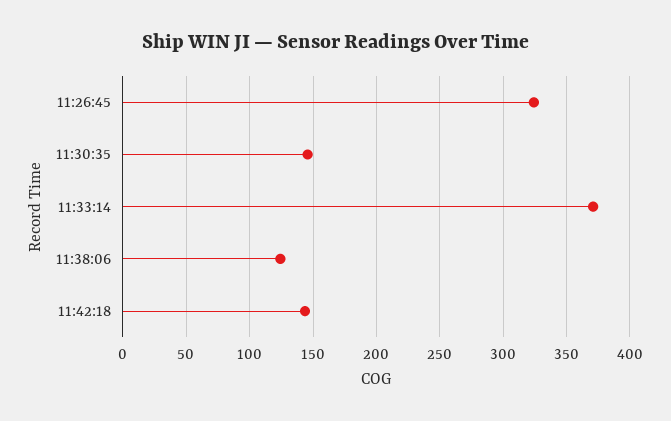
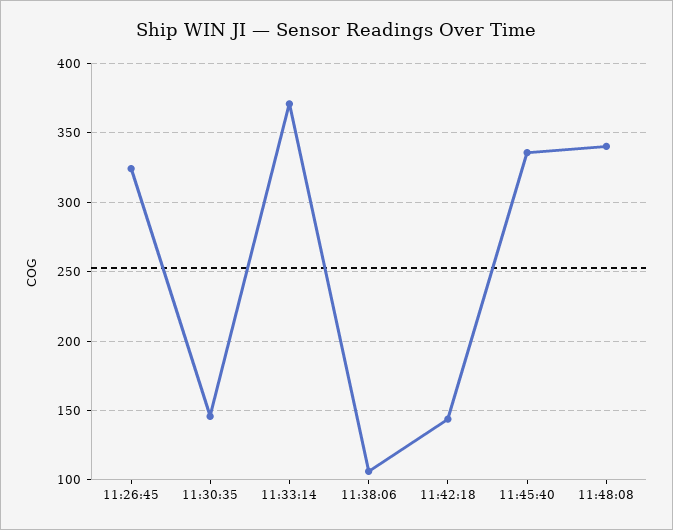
11:38:06: 125 -> 105
11:45:40: none -> 335
11:48:08: none -> 340

